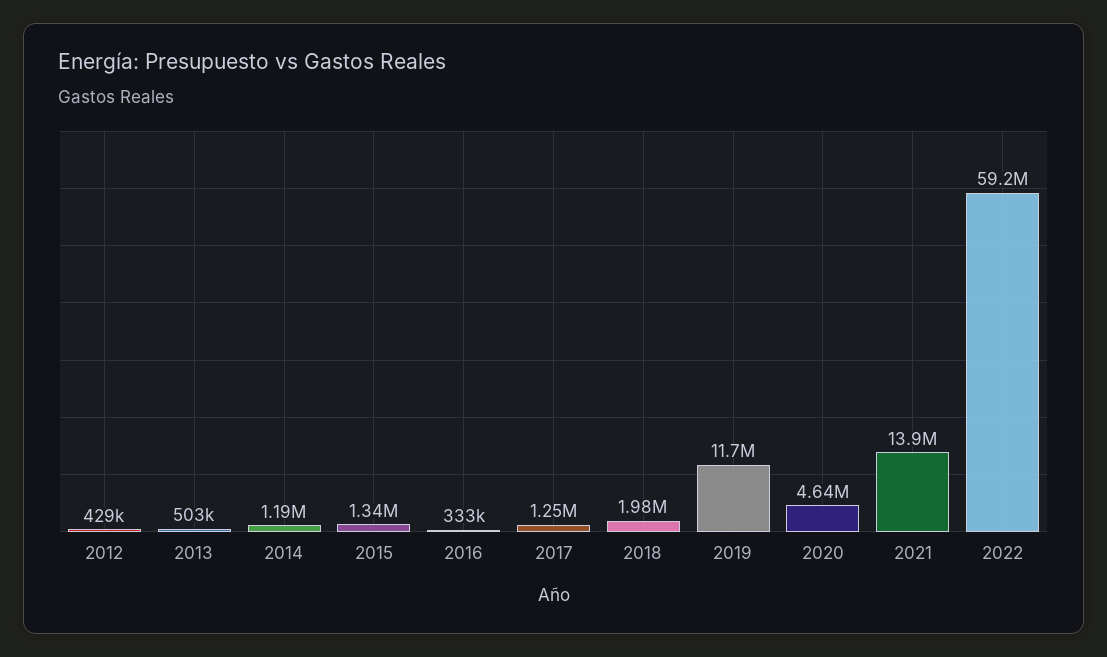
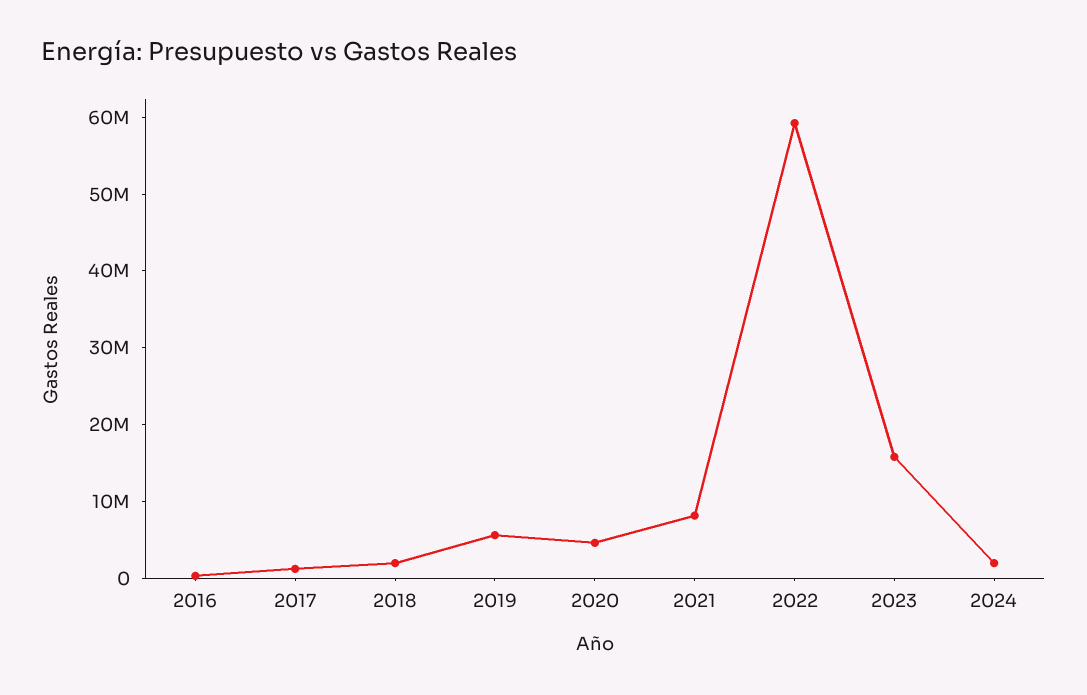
2012: 429000 -> none
2013: 503000 -> none
2014: 1190000 -> none
2015: 1340000 -> none
2019: 11700000 -> 6000000
2021: 13900000 -> 8000000
2023: none -> 16000000
2024: none -> 2000000

